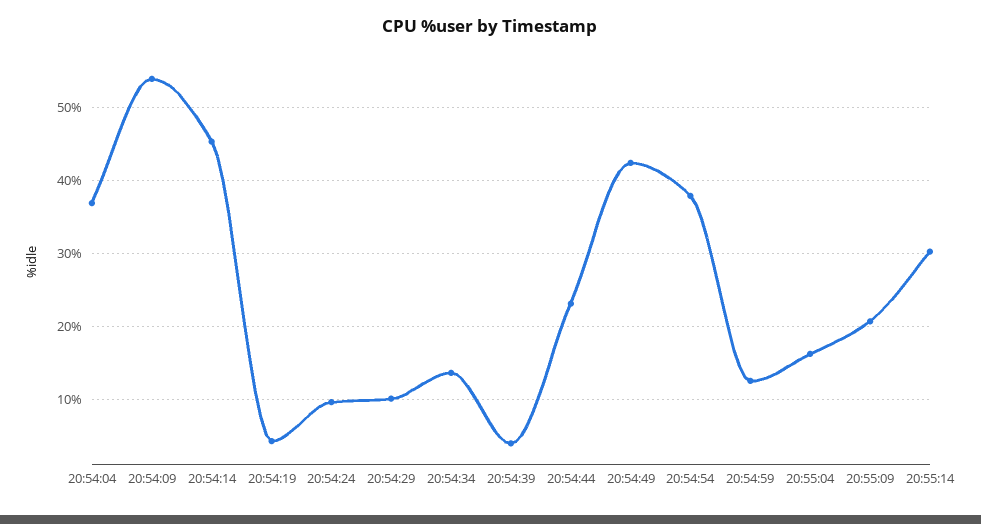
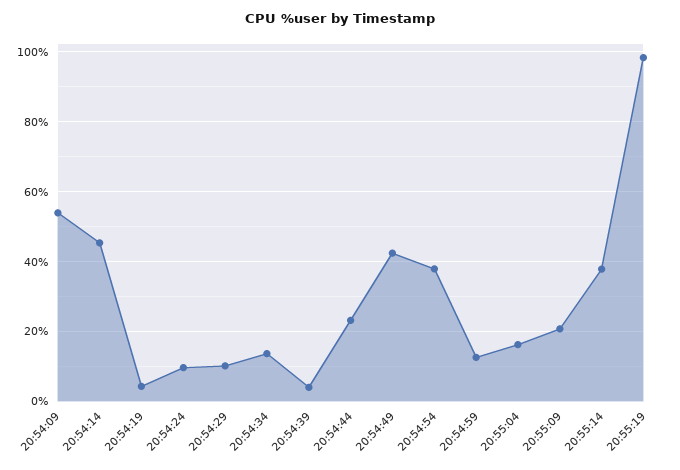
20:54:04: 37 -> none
20:55:14: 30 -> 38
20:55:19: none -> 98

